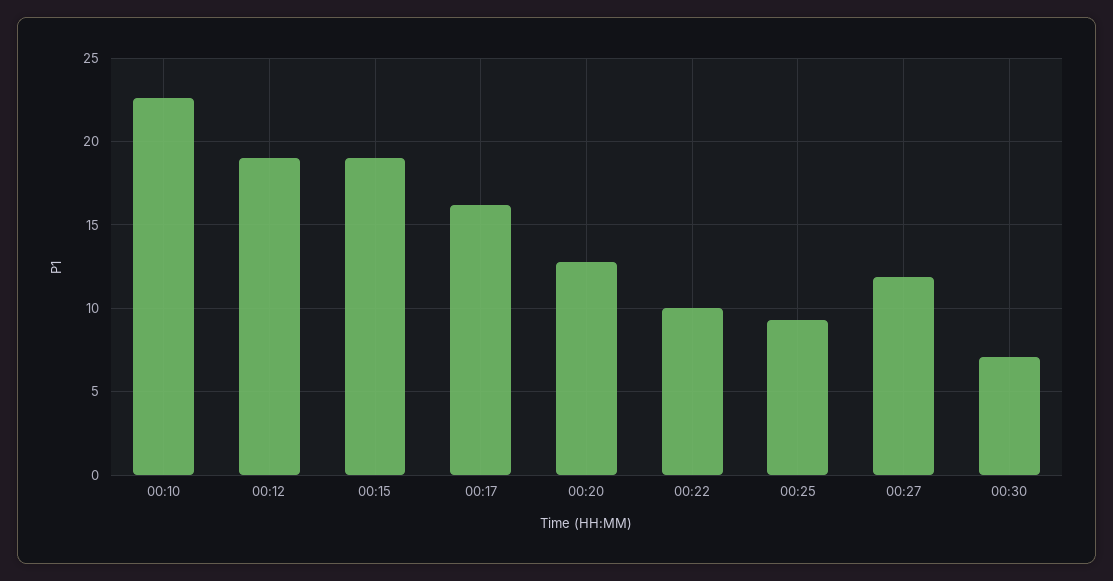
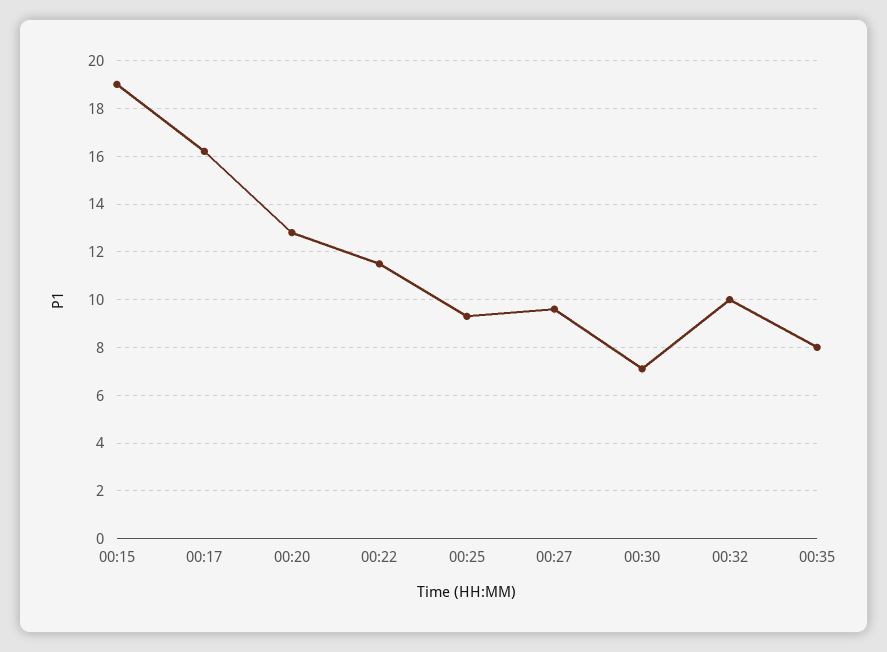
00:10: 22.5 -> none
00:12: 19 -> none
00:22: 10 -> 11.5
00:27: 12 -> 9.5
00:32: none -> 10
00:35: none -> 8

